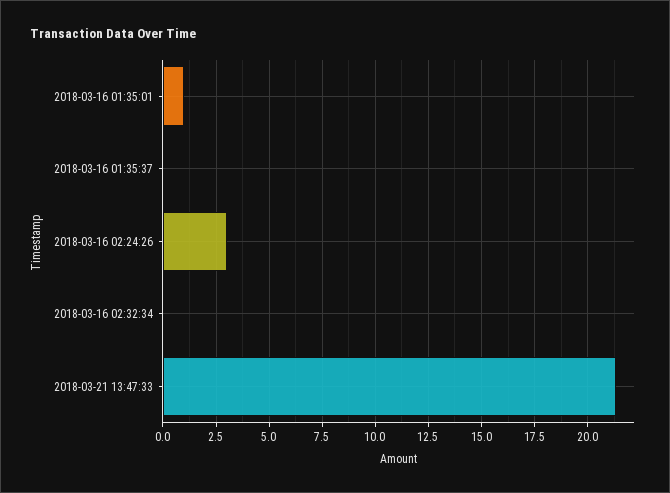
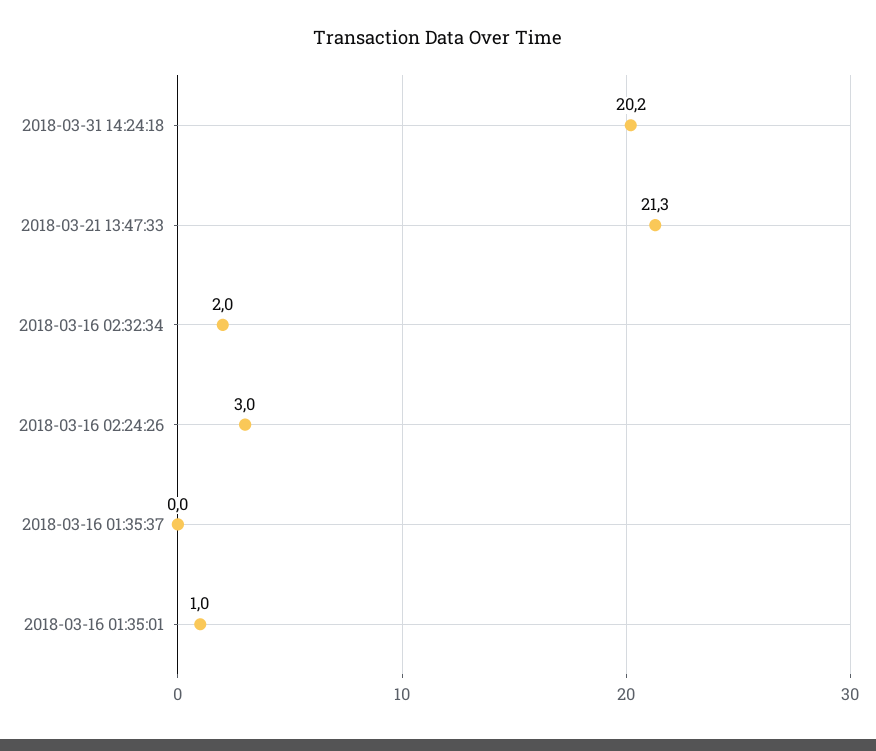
2018-03-16 02:32:34: 0 -> 2
2018-03-31 14:24:18: none -> 20.2

